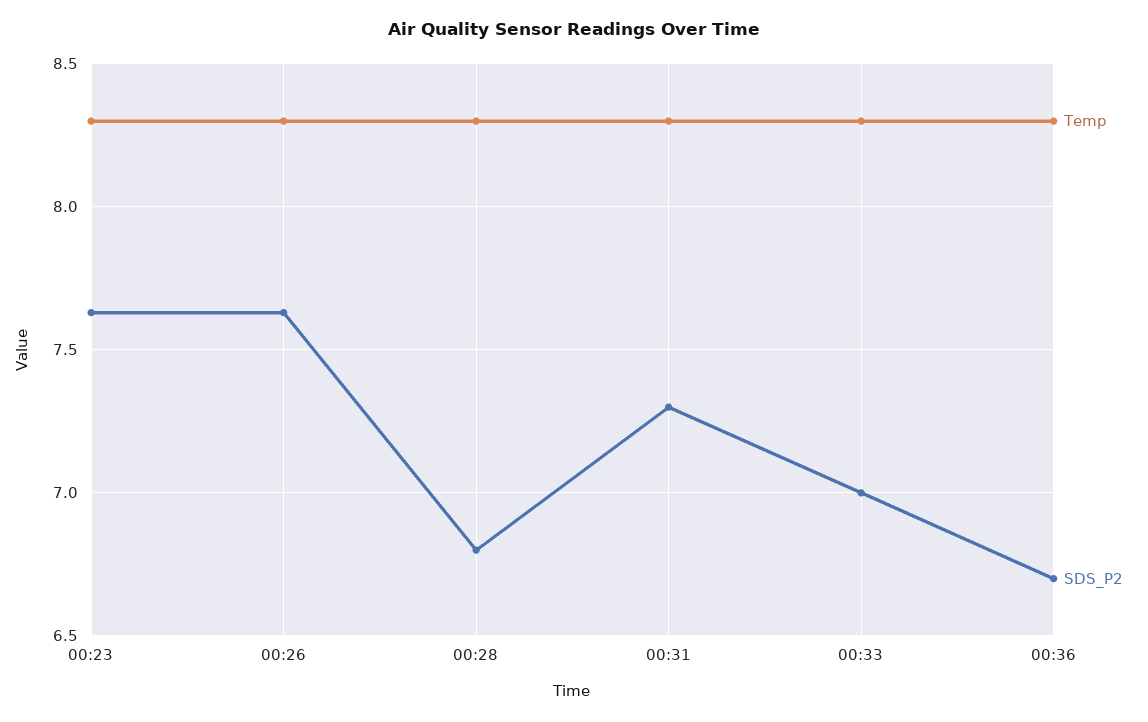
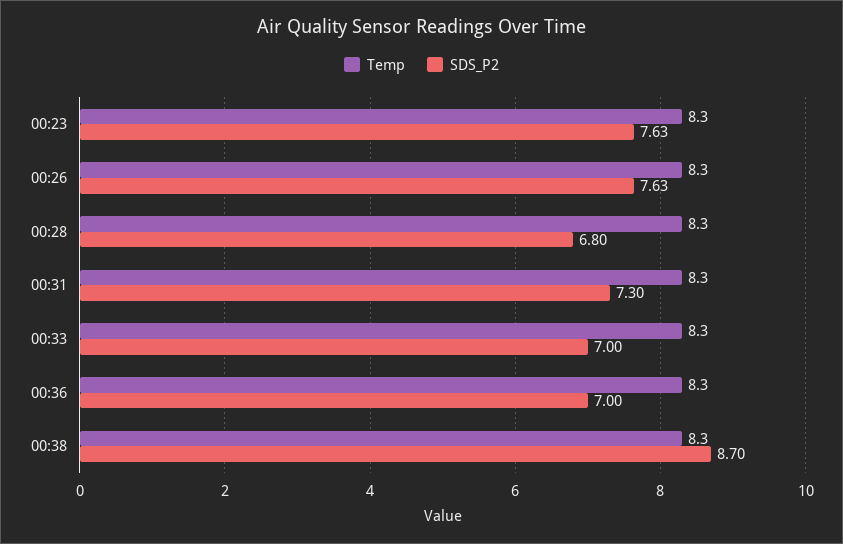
SDS_P2, 00:36: 6.7 -> 7
Temp, 00:38: none -> 8.3
SDS_P2, 00:38: none -> 8.7

